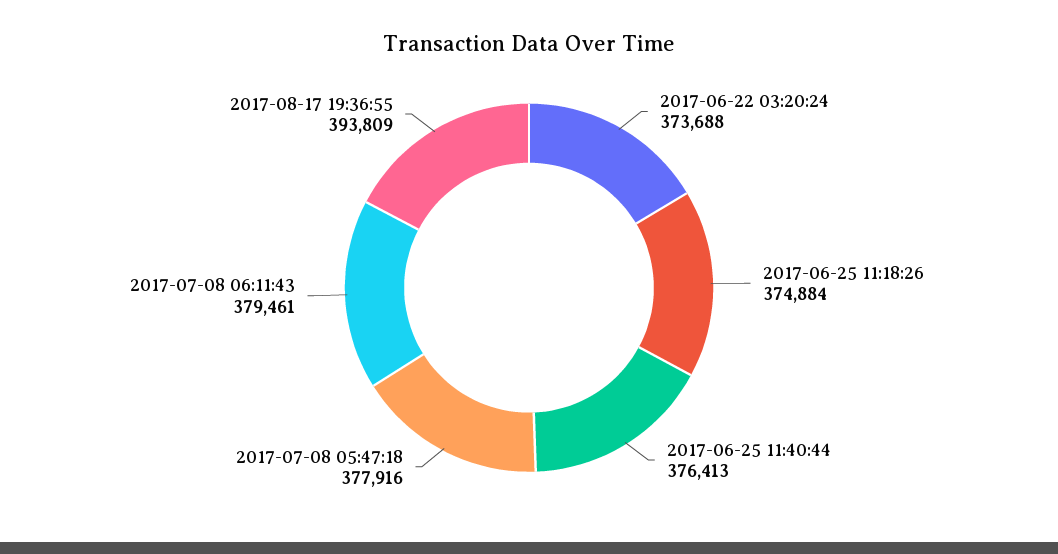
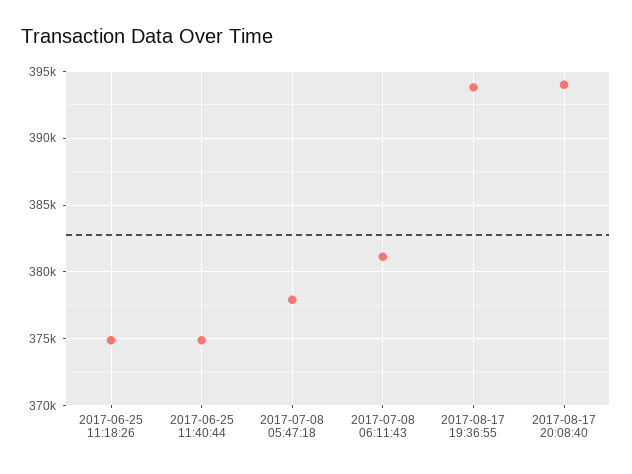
2017-06-22 03:20:24: 373688 -> none
2017-06-25 11:40:44: 376413 -> 375000
2017-07-08 06:11:43: 379461 -> 381000
2017-08-17 20:08:40: none -> 394000

